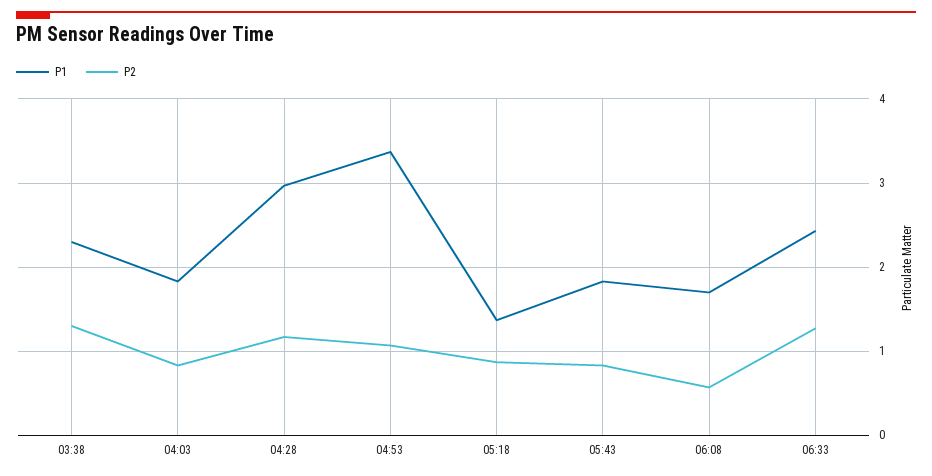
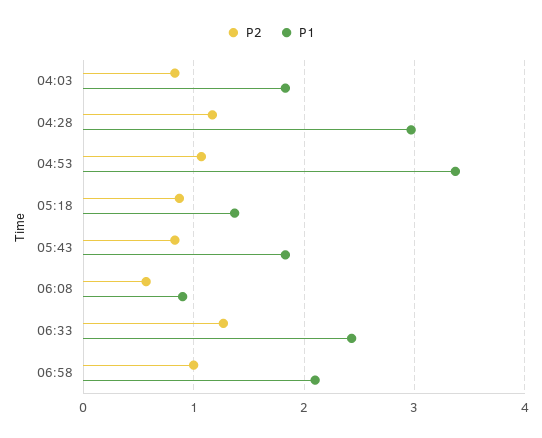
P1, 03:38: 2.3 -> none
P2, 03:38: 1.3 -> none
P1, 06:08: 1.7 -> 0.9
P2, 06:58: none -> 1
P1, 06:58: none -> 2.1

